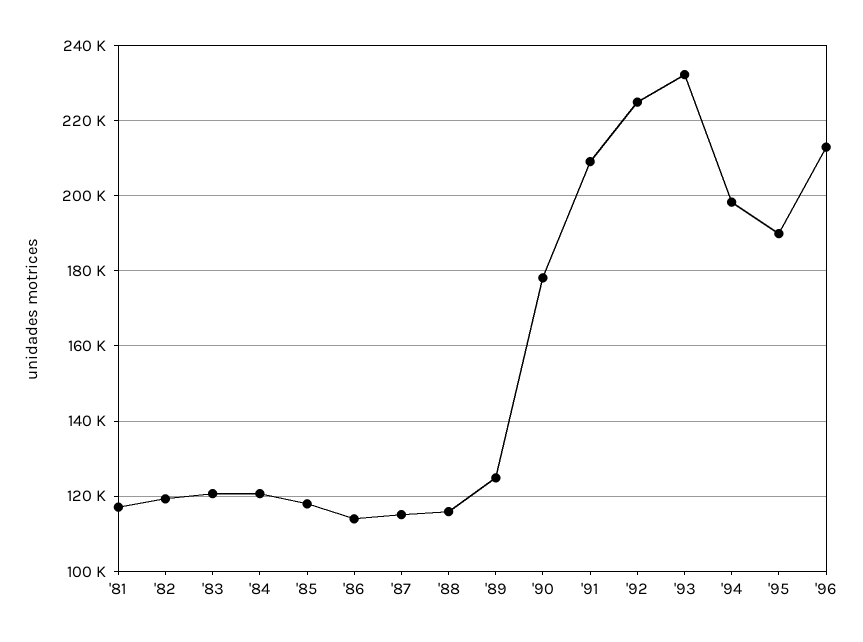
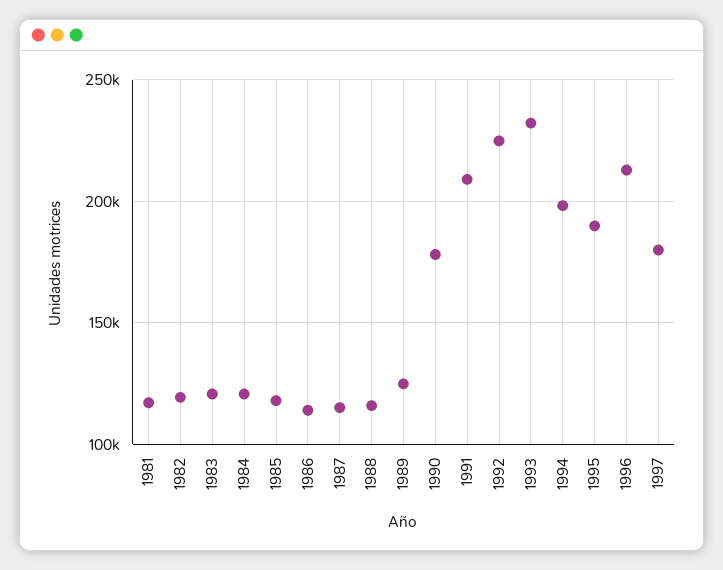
1997: none -> 180000

